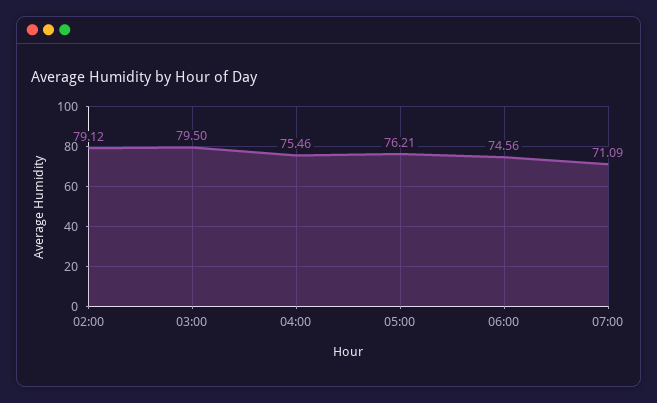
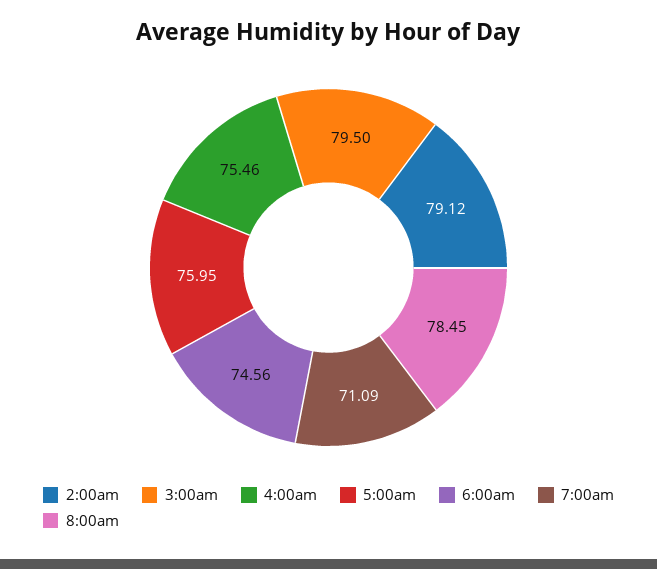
05:00: 76.21 -> 75.95
8:00am: none -> 78.45

